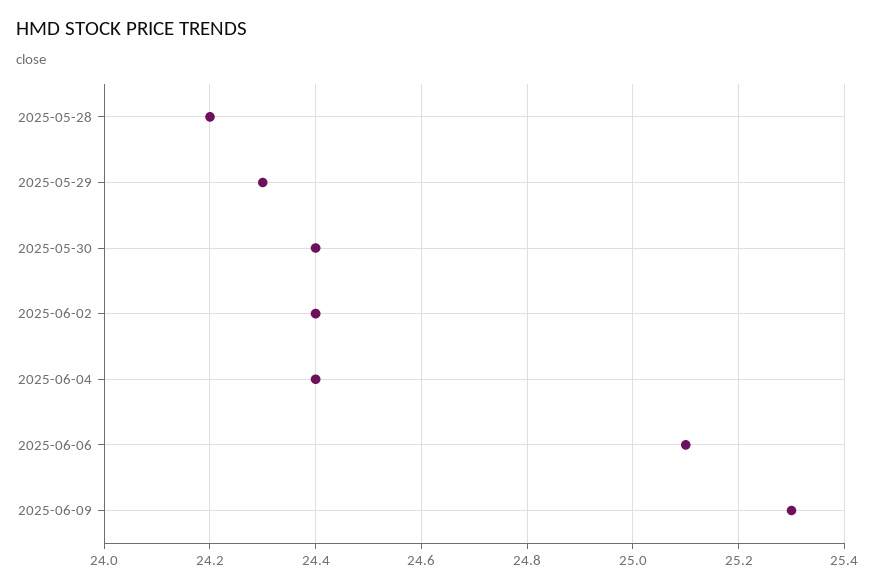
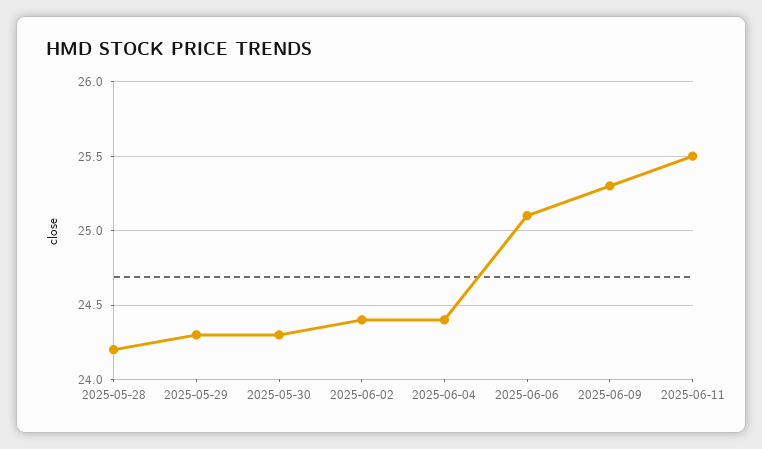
2025-05-30: 24.4 -> 24.3
2025-06-11: none -> 25.5

